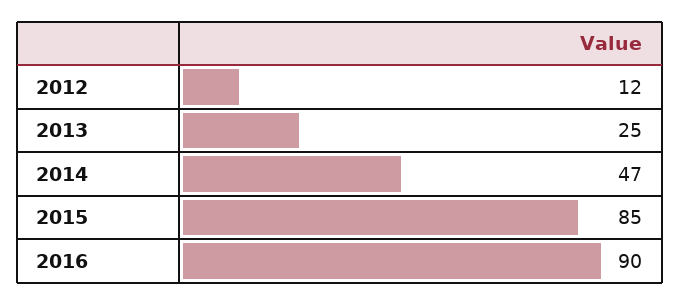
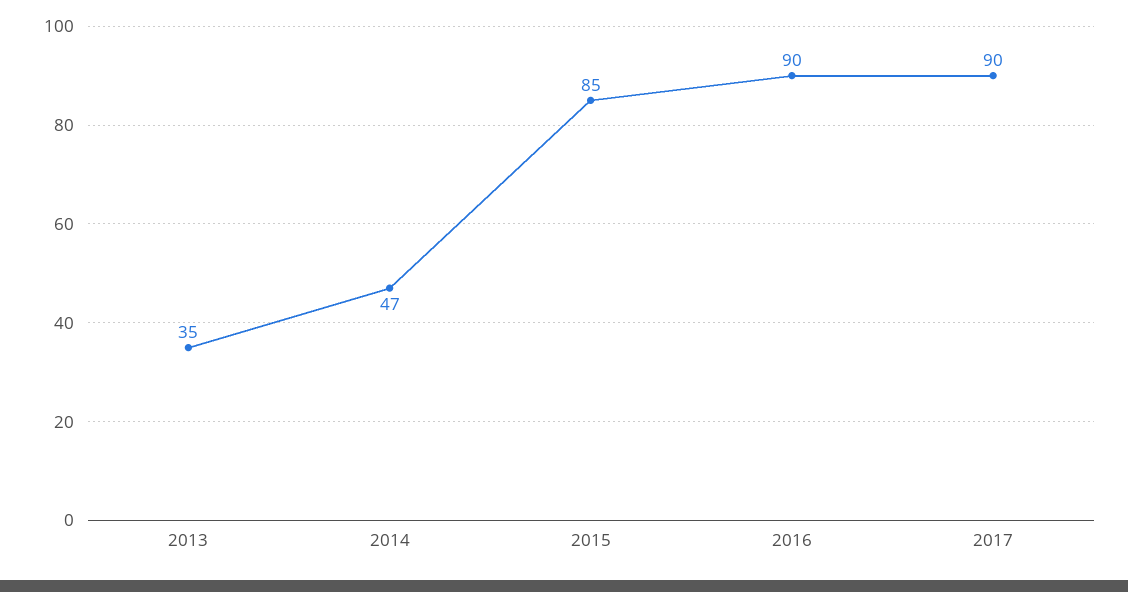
2012: 12 -> none
2013: 25 -> 35
2017: none -> 90

